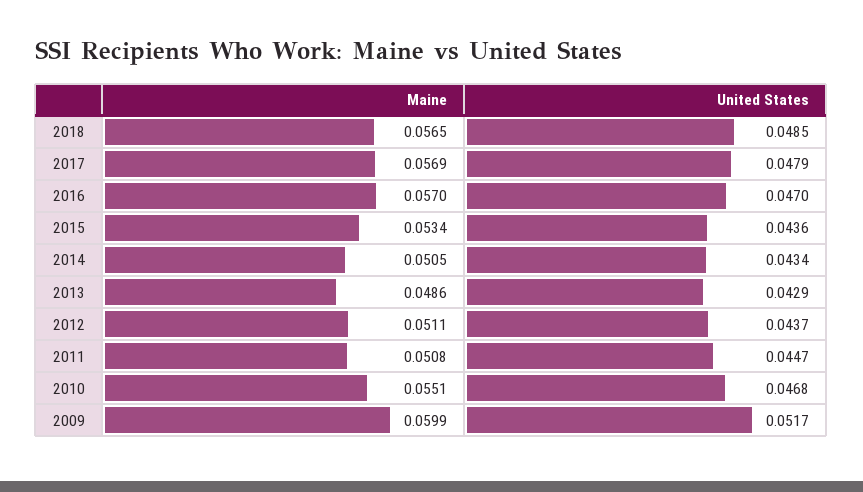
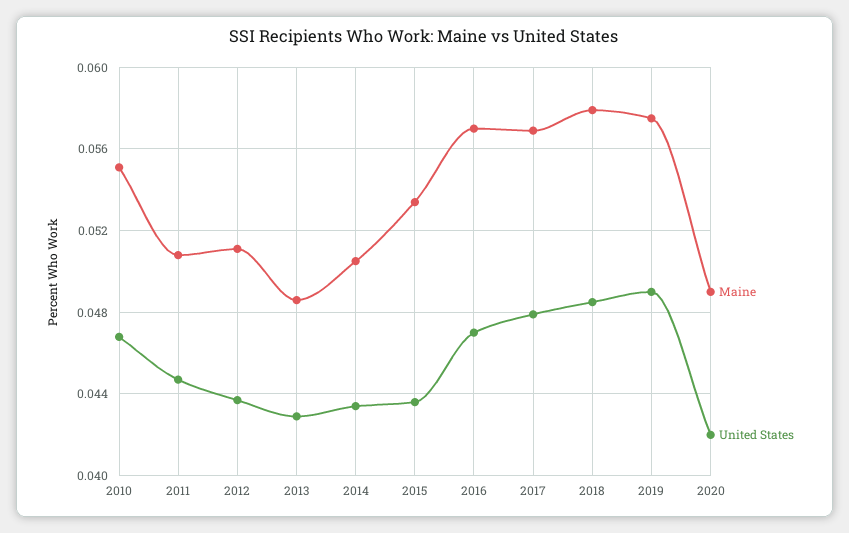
Maine, 2018: 0.0565 -> 0.058
Maine, 2009: 0.0599 -> none
United States, 2009: 0.0517 -> none
Maine, 2019: none -> 0.0575
United States, 2019: none -> 0.049
Maine, 2020: none -> 0.049
United States, 2020: none -> 0.042

